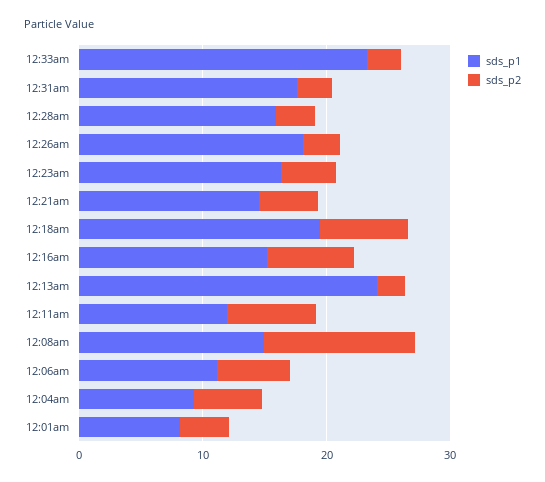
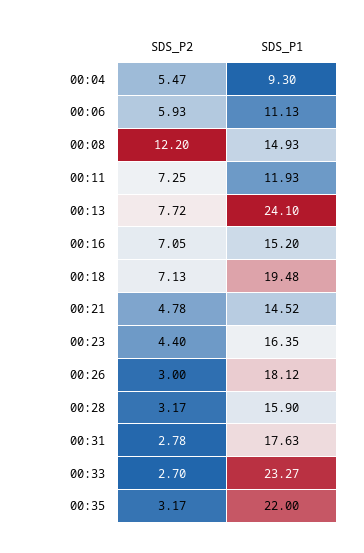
sds_p2, 12:13am: 2 -> 7.72
sds_p1, 12:01am: 8 -> none
sds_p2, 12:01am: 4 -> none
sds_p2, 00:35: none -> 3.17
sds_p1, 00:35: none -> 22

